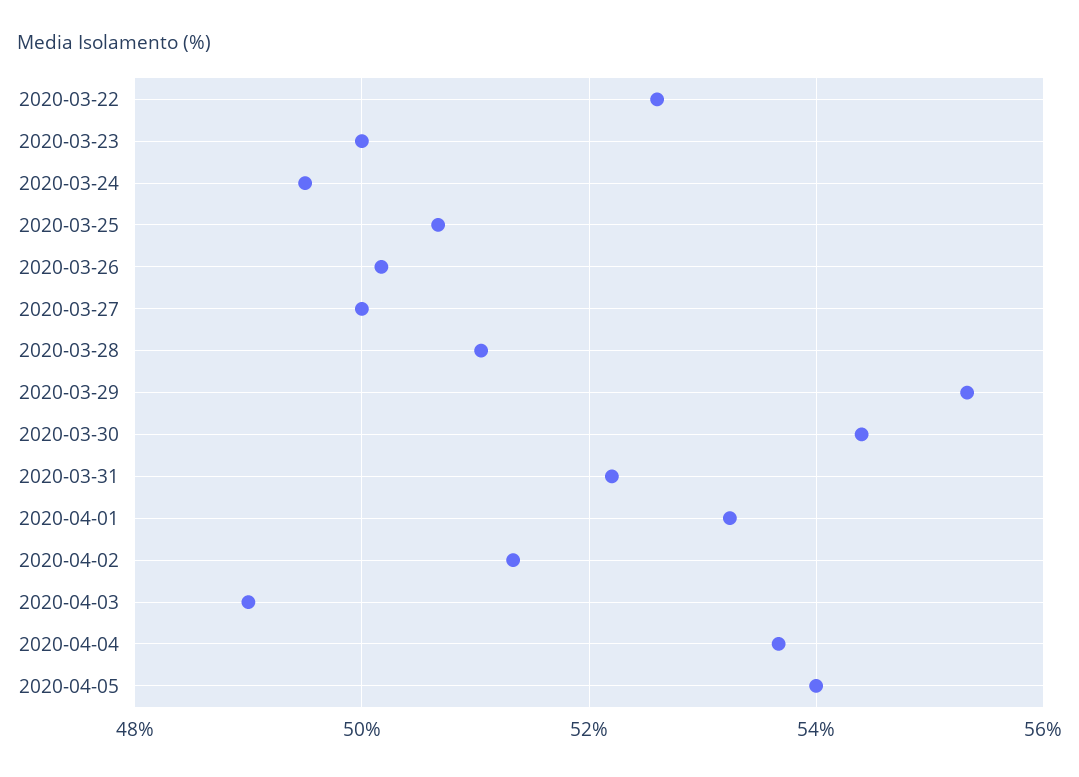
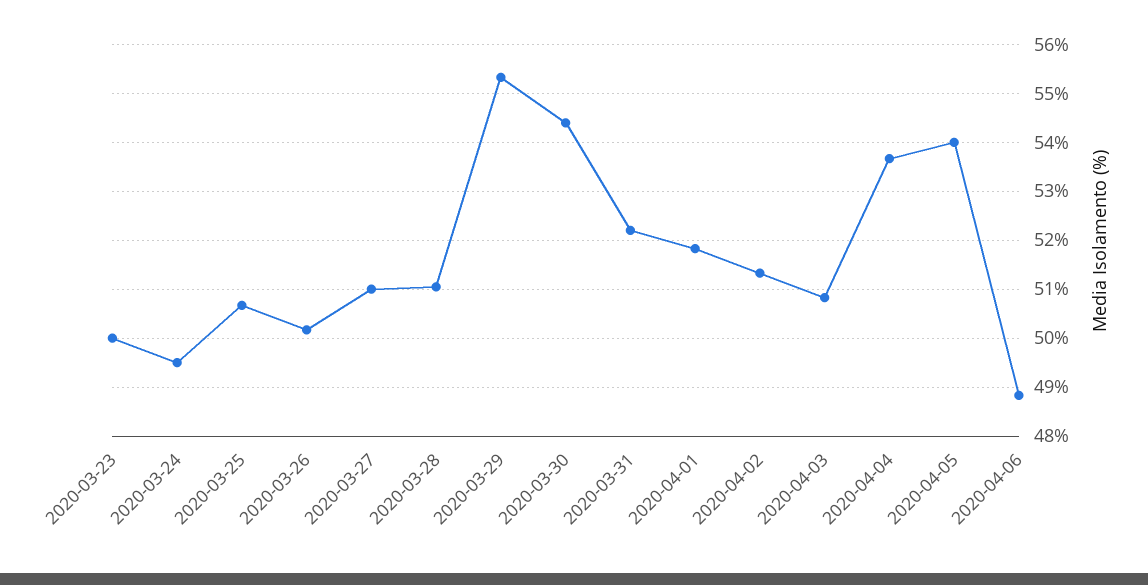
2020-03-22: 52.6 -> none
2020-03-27: 50 -> 51
2020-04-01: 53.2 -> 51.8
2020-04-03: 49 -> 50.8
2020-04-06: none -> 48.8

